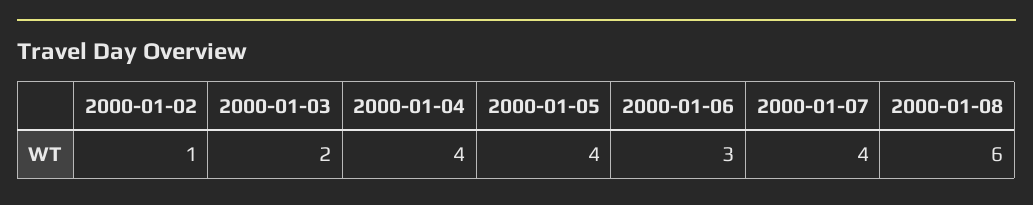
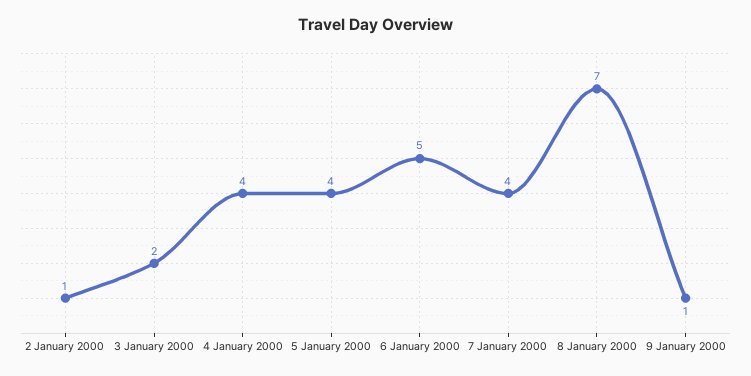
2000-01-06: 3 -> 5
2000-01-08: 6 -> 7
9 January 2000: none -> 1

